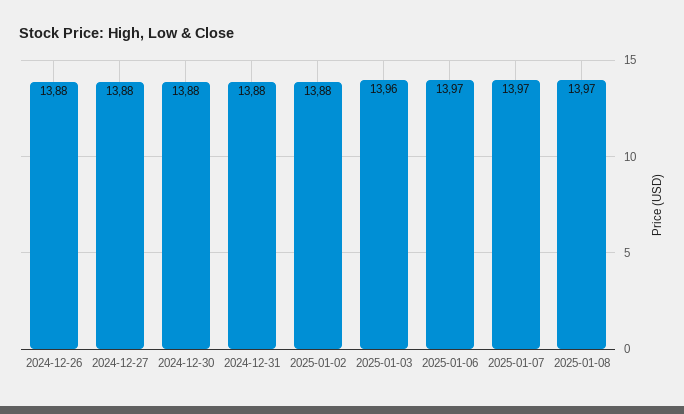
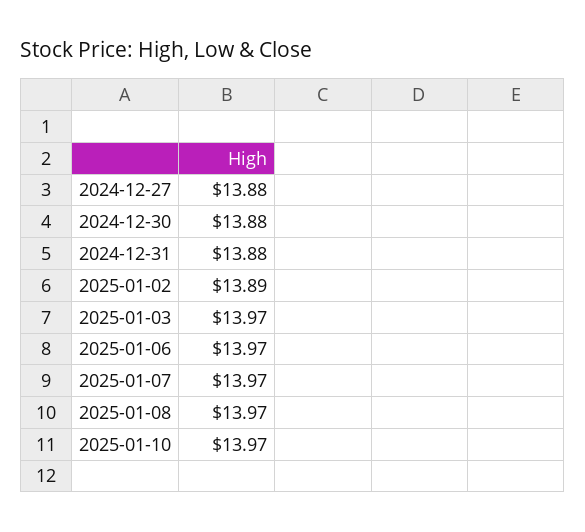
2024-12-26: 13.88 -> none
2025-01-02: 13.88 -> 13.89
2025-01-03: 13.96 -> 13.97
2025-01-10: none -> 13.97

